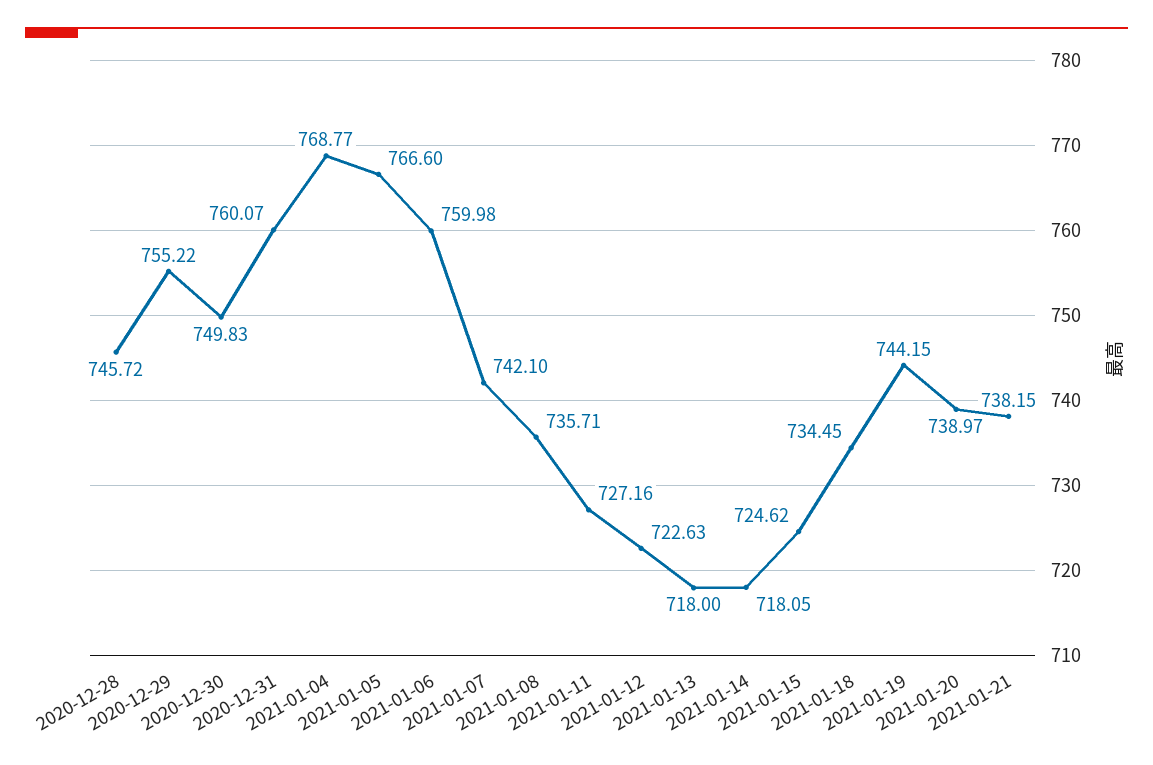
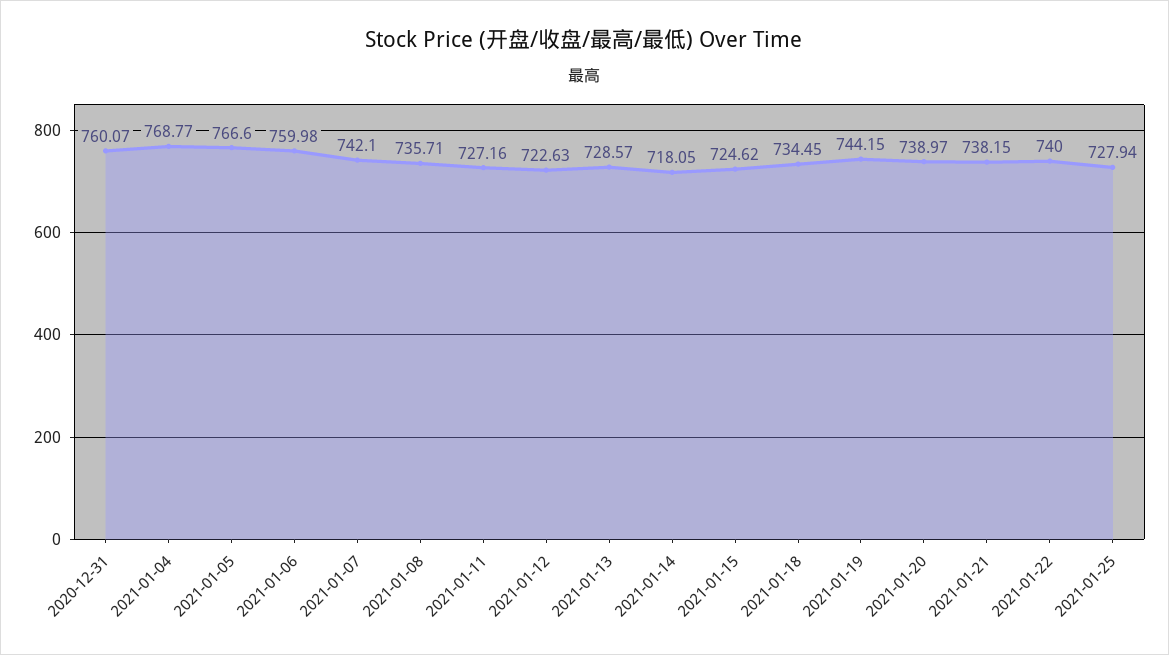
2020-12-28: 745.72 -> none
2020-12-29: 755.22 -> none
2020-12-30: 749.83 -> none
2021-01-13: 718 -> 728.57
2021-01-22: none -> 740
2021-01-25: none -> 727.94

